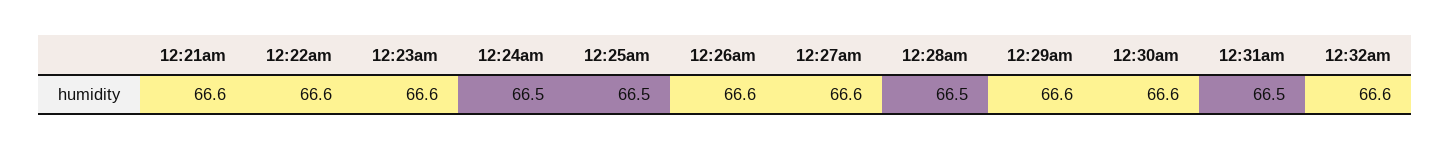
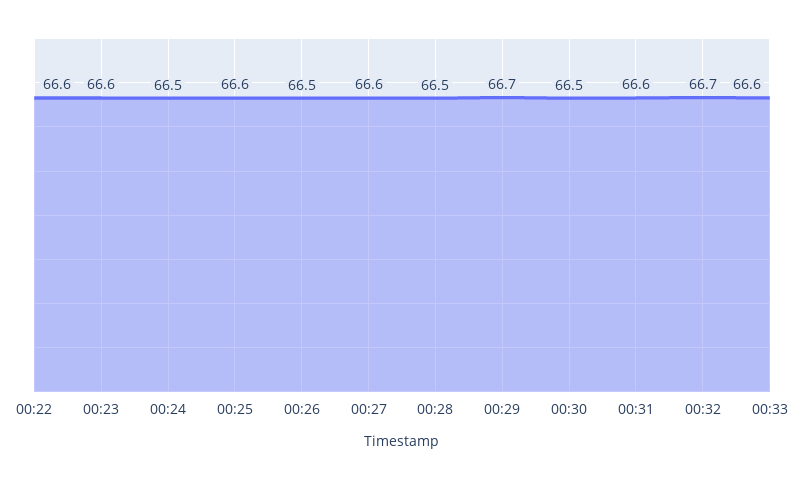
12:21am: 66.6 -> none
12:25am: 66.5 -> 66.6
12:26am: 66.6 -> 66.5
12:29am: 66.6 -> 66.7
12:30am: 66.6 -> 66.5
12:31am: 66.5 -> 66.6
12:32am: 66.6 -> 66.7
00:33: none -> 66.6

